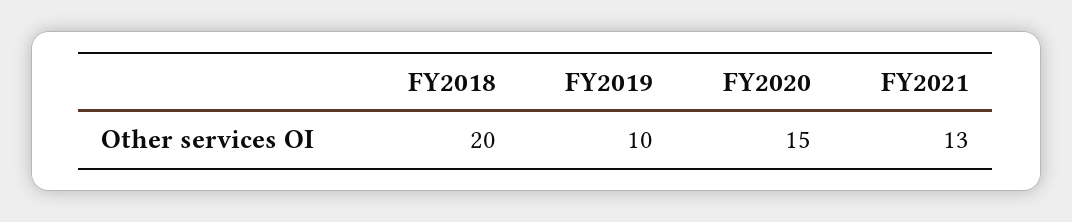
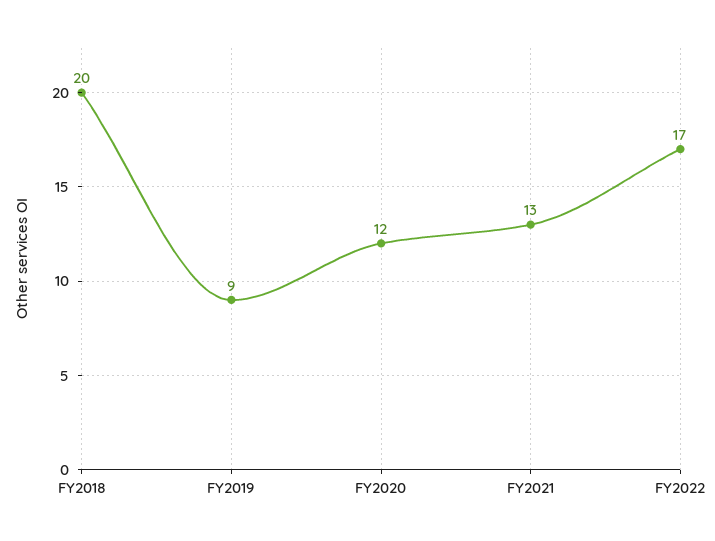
FY2019: 10 -> 9
FY2020: 15 -> 12
FY2022: none -> 17

